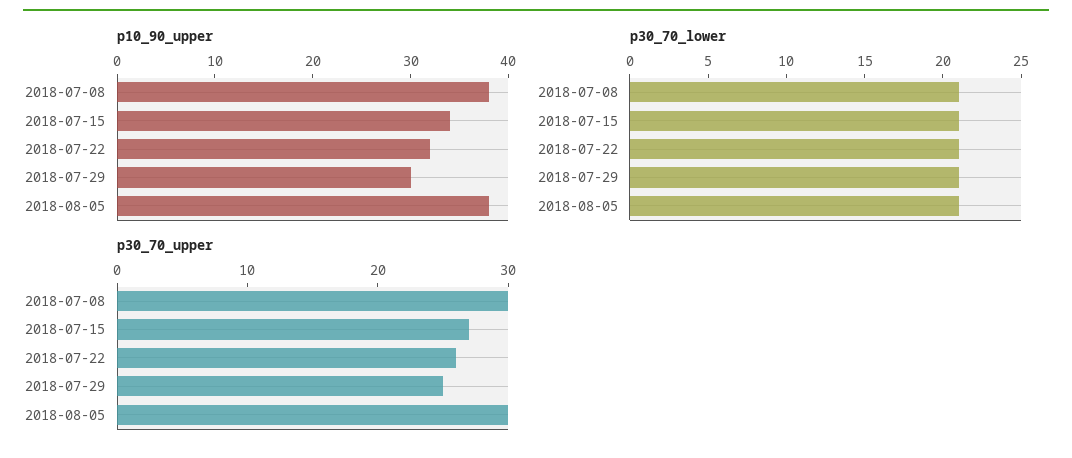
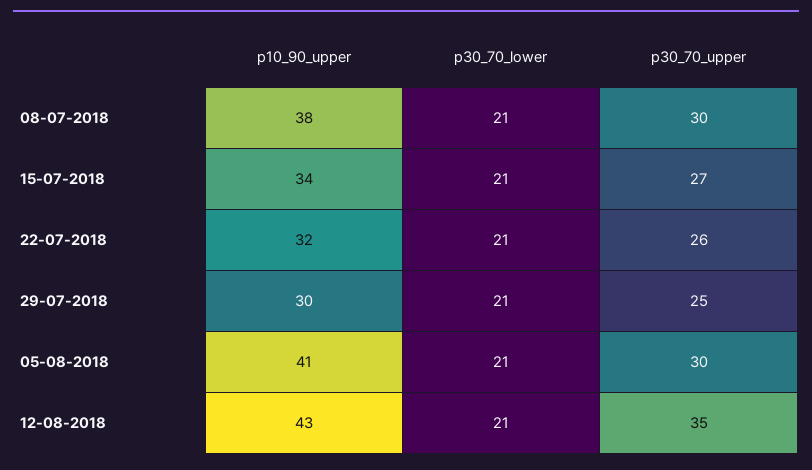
p10_90_upper, 2018-08-05: 38 -> 41
p10_90_upper, 12-08-2018: none -> 43
p30_70_lower, 12-08-2018: none -> 21
p30_70_upper, 12-08-2018: none -> 35

